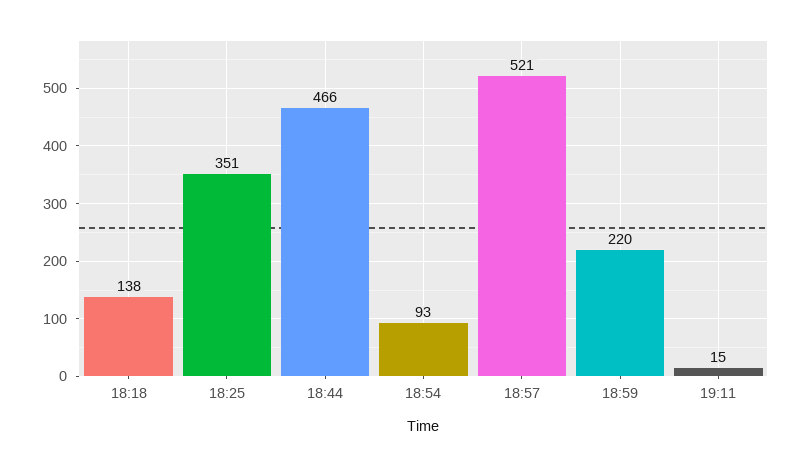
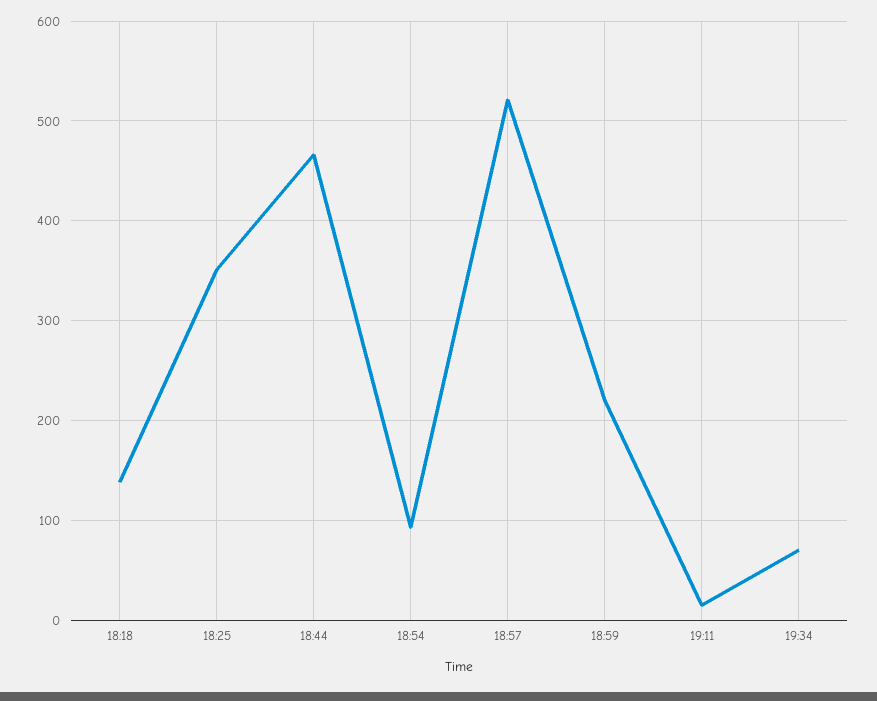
19:34: none -> 70

